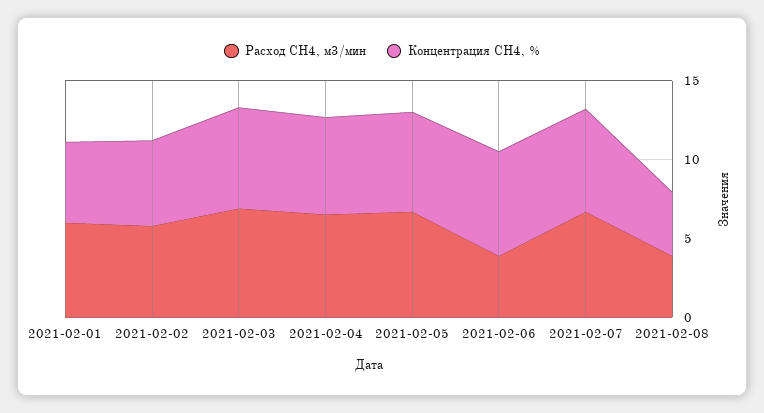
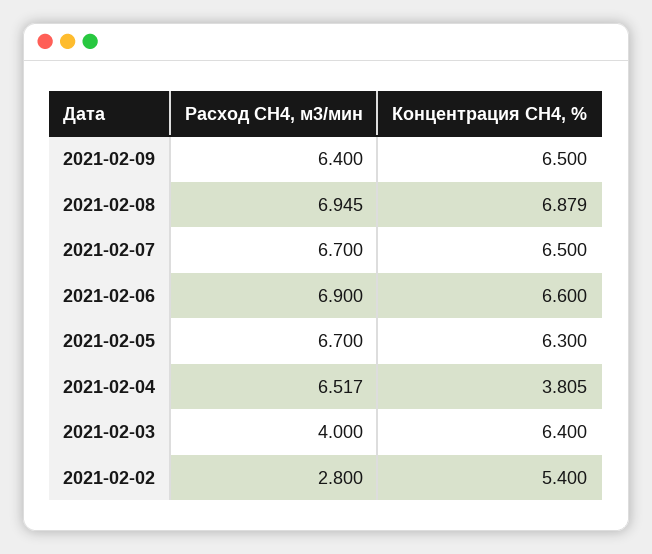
Расход СН4, м3/мин, 2021-02-01: 6 -> none
Концентрация СН4, %, 2021-02-01: 5 -> none
Расход СН4, м3/мин, 2021-02-02: 6 -> 2.8
Расход СН4, м3/мин, 2021-02-03: 7 -> 4
Концентрация СН4, %, 2021-02-04: 6 -> 3.805
Расход СН4, м3/мин, 2021-02-06: 4 -> 6.9
Расход СН4, м3/мин, 2021-02-08: 4 -> 6.945
Концентрация СН4, %, 2021-02-08: 4 -> 6.879
Расход СН4, м3/мин, 2021-02-09: none -> 6.4
Концентрация СН4, %, 2021-02-09: none -> 6.5

